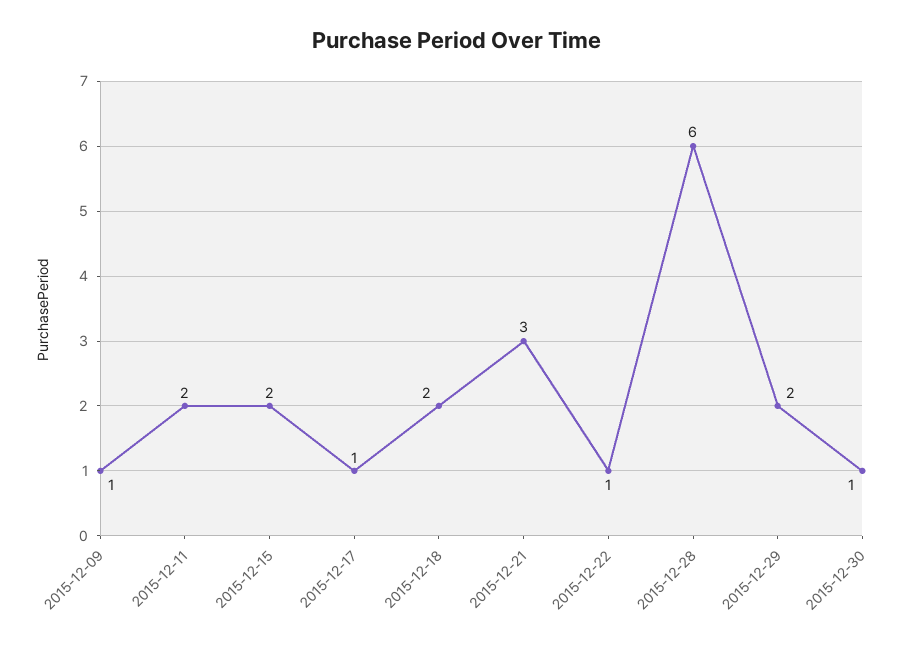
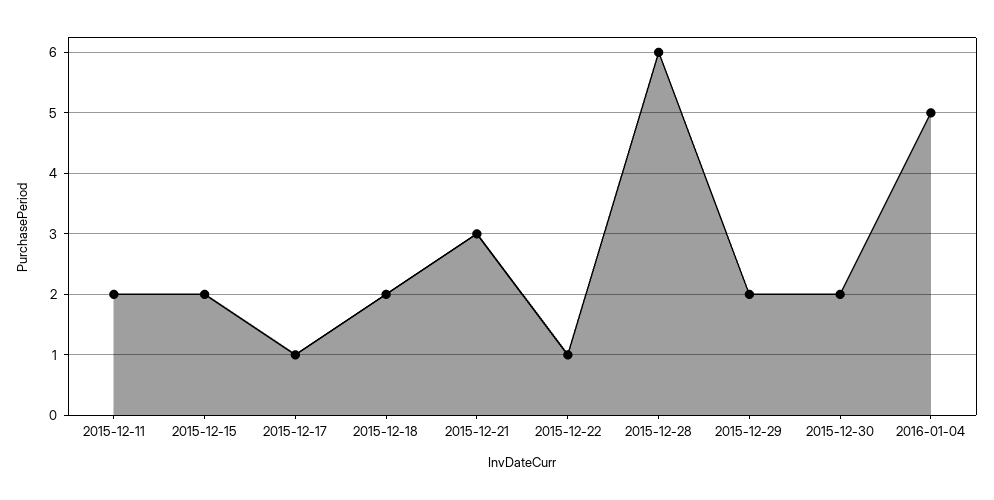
2015-12-09: 1 -> none
2015-12-30: 1 -> 2
2016-01-04: none -> 5

